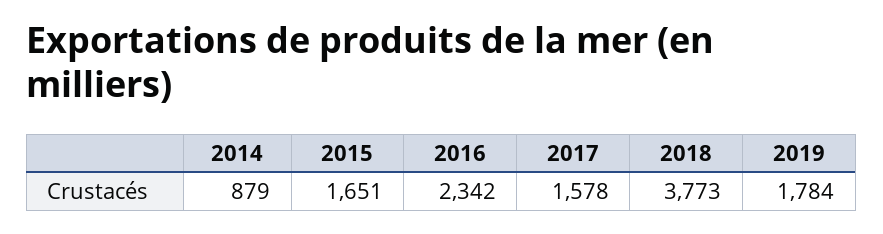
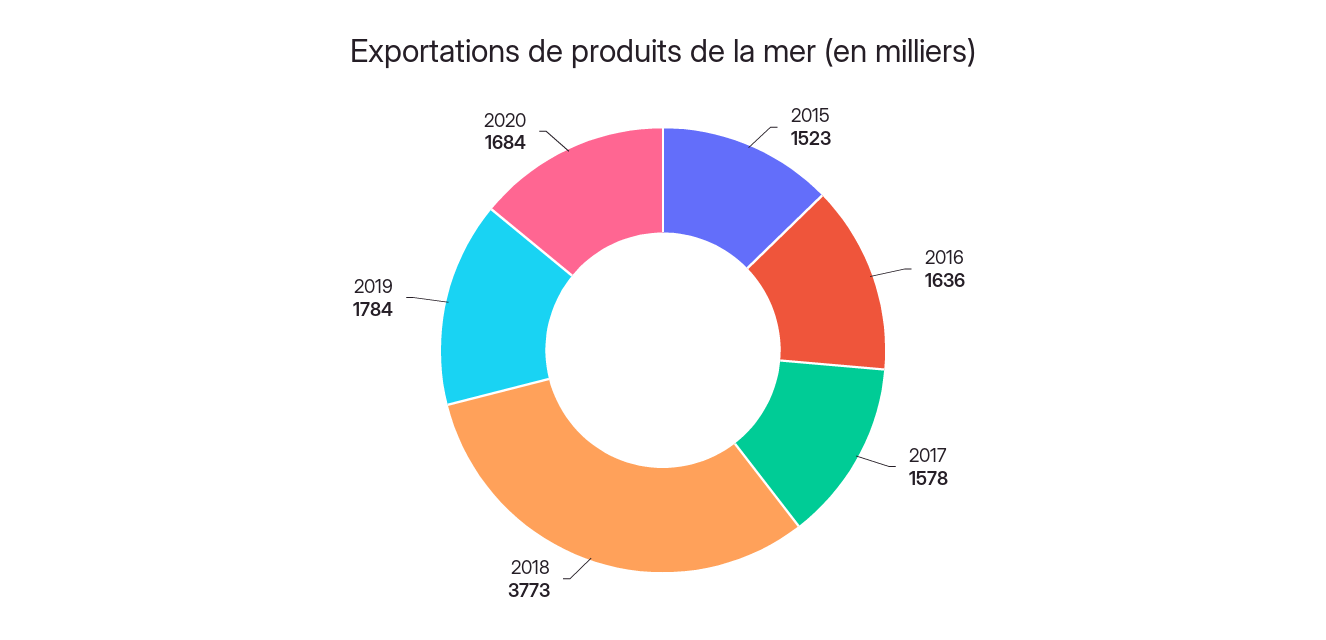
2014: 879 -> none
2015: 1651 -> 1523
2016: 2342 -> 1636
2020: none -> 1684

